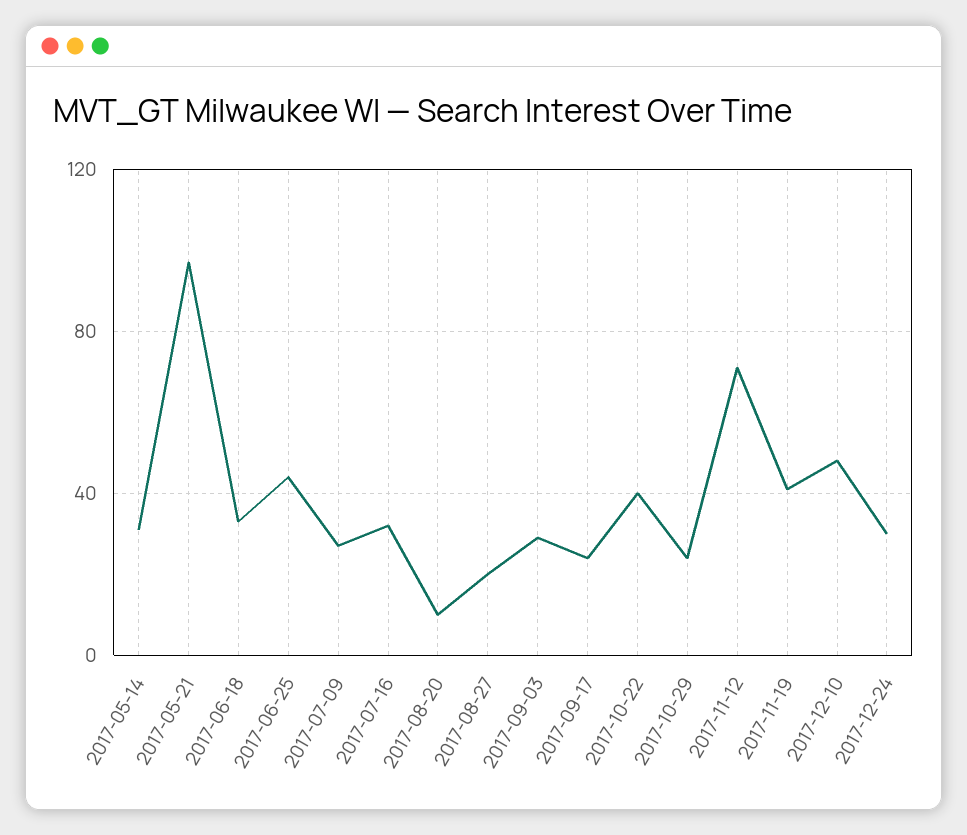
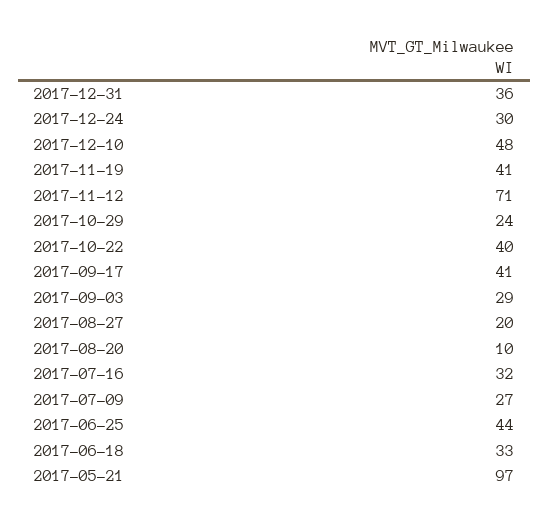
2017-05-14: 30 -> none
2017-09-17: 25 -> 41
2017-12-31: none -> 36

